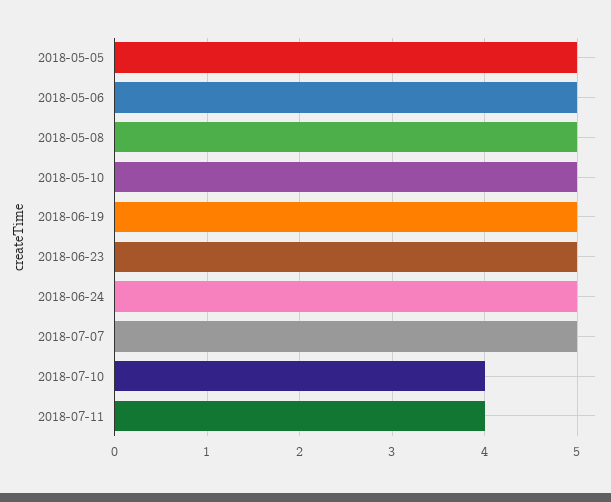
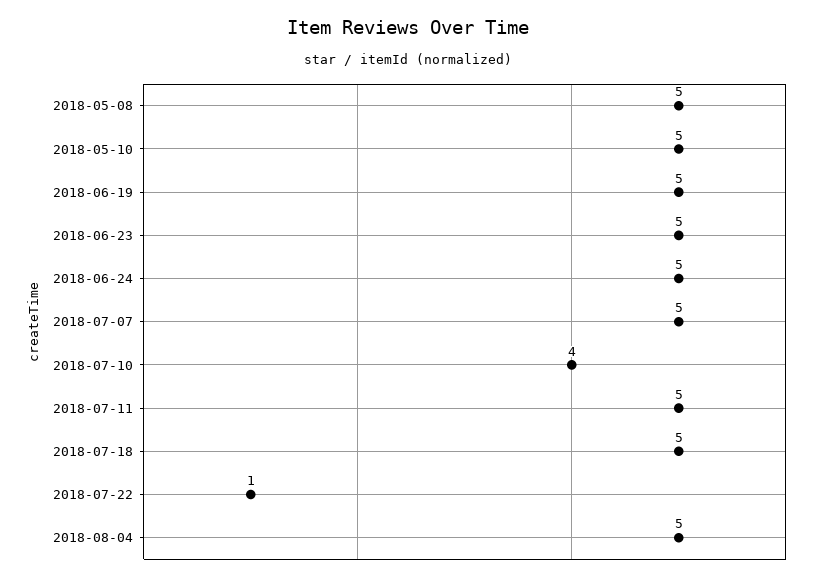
2018-05-05: 5 -> none
2018-05-06: 5 -> none
2018-07-11: 4 -> 5
2018-07-18: none -> 5
2018-07-22: none -> 1
2018-08-04: none -> 5

